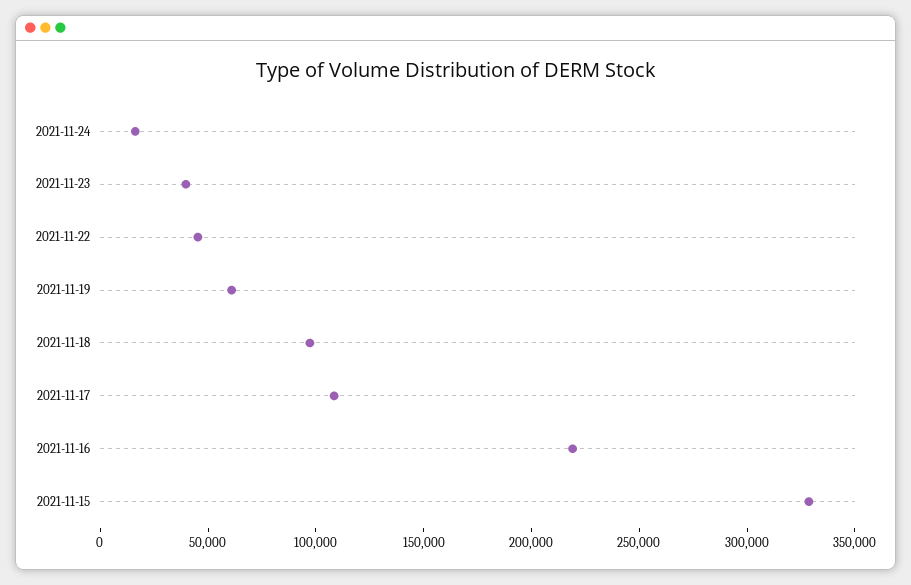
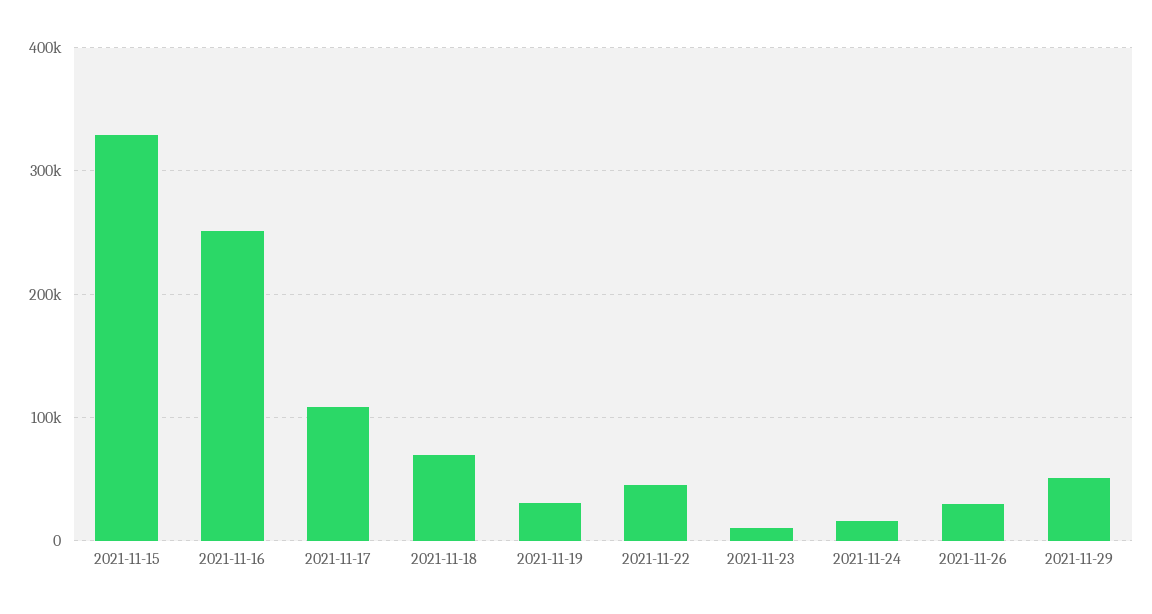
2021-11-23: 40000 -> 10000
2021-11-19: 60000 -> 30000
2021-11-18: 100000 -> 70000
2021-11-16: 220000 -> 250000
2021-11-26: none -> 30000
2021-11-29: none -> 50000

